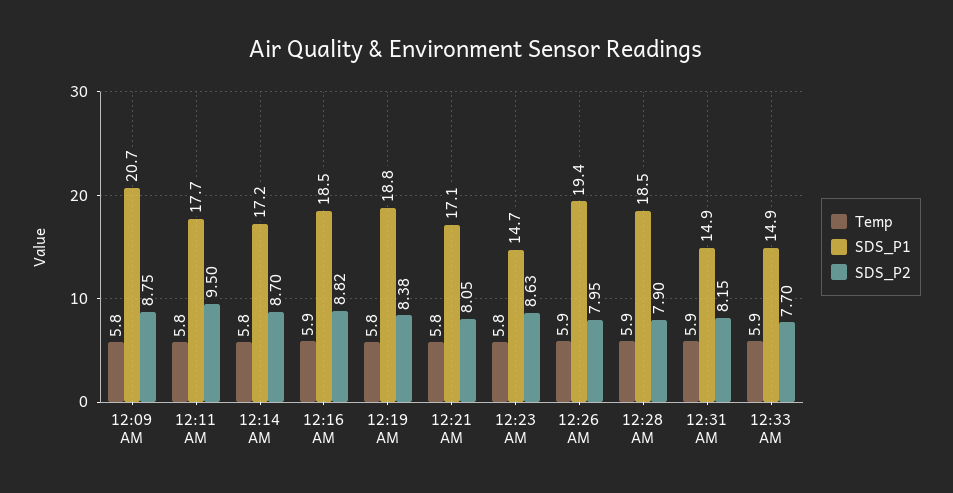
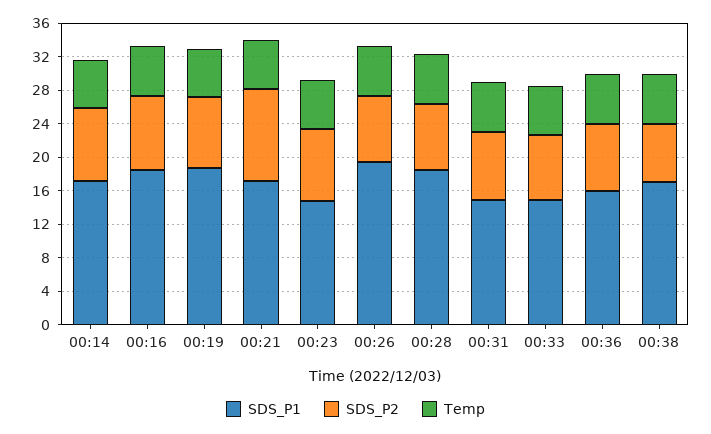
Temp, 12:09 AM: 5.8 -> none
SDS_P1, 12:09 AM: 20.7 -> none
SDS_P2, 12:09 AM: 8.75 -> none
Temp, 12:11 AM: 5.8 -> none
SDS_P1, 12:11 AM: 17.7 -> none
SDS_P2, 12:11 AM: 9.5 -> none
SDS_P2, 12:21 AM: 8.05 -> 11
SDS_P1, 00:36: none -> 16
SDS_P2, 00:36: none -> 8
Temp, 00:36: none -> 6
SDS_P1, 00:38: none -> 17
SDS_P2, 00:38: none -> 7
Temp, 00:38: none -> 6

